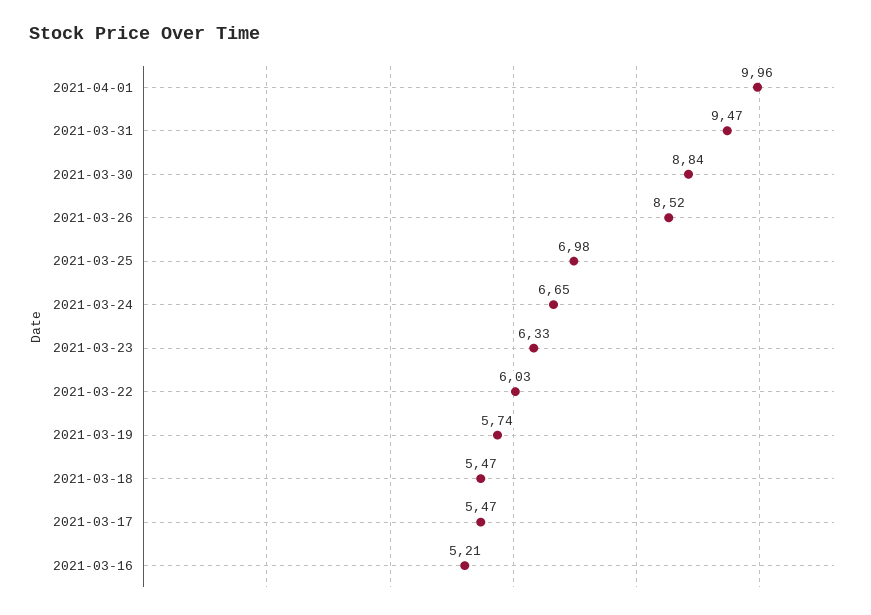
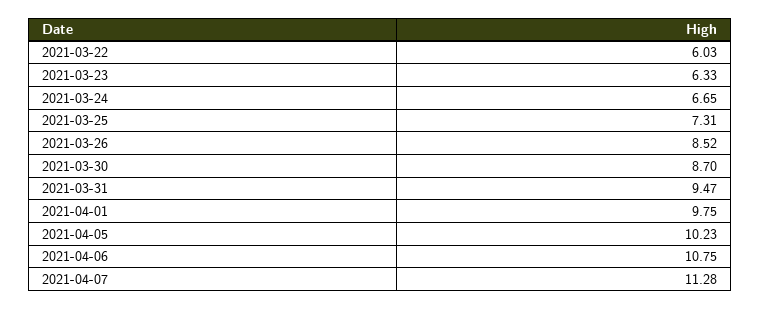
2021-04-01: 9.96 -> 9.75
2021-03-30: 8.84 -> 8.7
2021-03-25: 6.98 -> 7.31
2021-03-19: 5.74 -> none
2021-03-18: 5.47 -> none
2021-03-17: 5.47 -> none
2021-03-16: 5.21 -> none
2021-04-05: none -> 10.23
2021-04-06: none -> 10.75
2021-04-07: none -> 11.28

